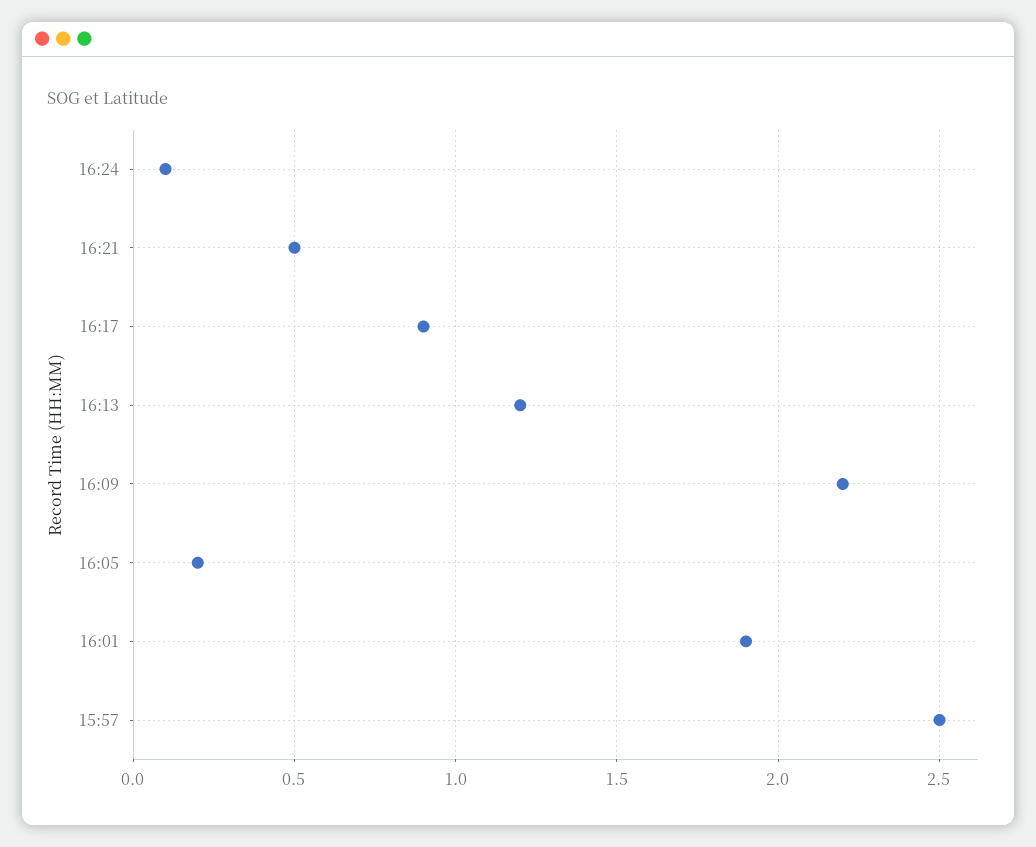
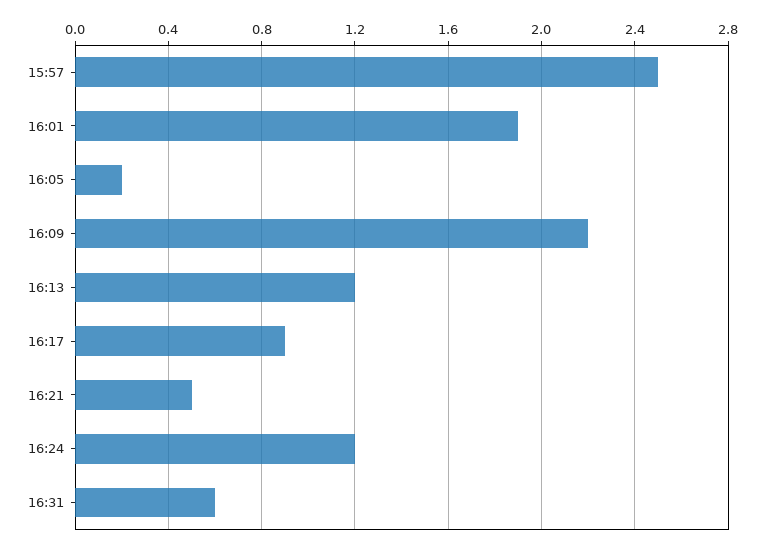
16:24: 0.1 -> 1.2
16:31: none -> 0.6

